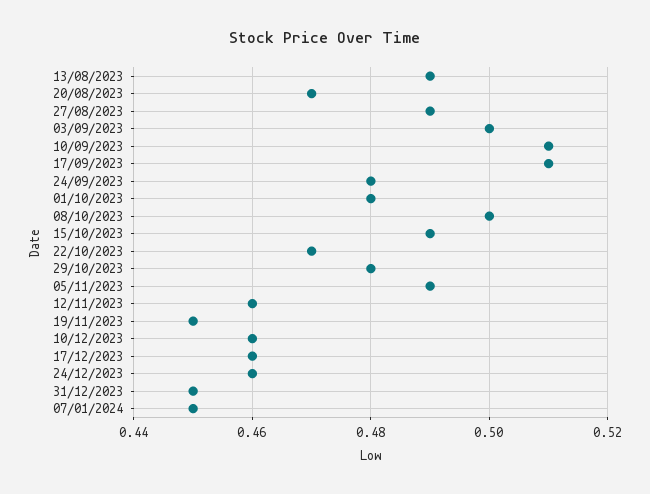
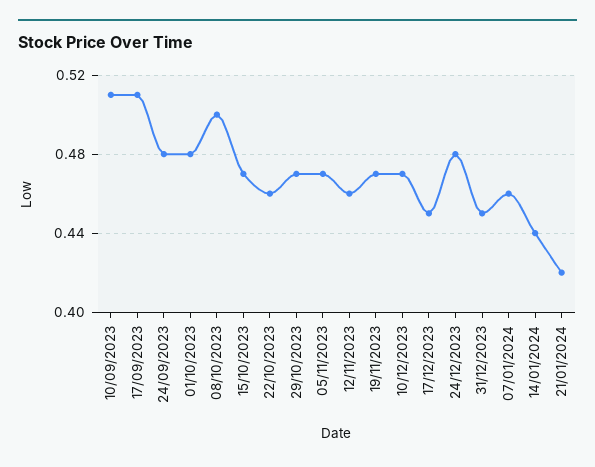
13/08/2023: 0.49 -> none
20/08/2023: 0.47 -> none
27/08/2023: 0.49 -> none
03/09/2023: 0.5 -> none
15/10/2023: 0.49 -> 0.47
22/10/2023: 0.47 -> 0.46
29/10/2023: 0.48 -> 0.47
05/11/2023: 0.49 -> 0.47
19/11/2023: 0.45 -> 0.47
10/12/2023: 0.46 -> 0.47
17/12/2023: 0.46 -> 0.45
24/12/2023: 0.46 -> 0.48
07/01/2024: 0.45 -> 0.46
14/01/2024: none -> 0.44
21/01/2024: none -> 0.42

